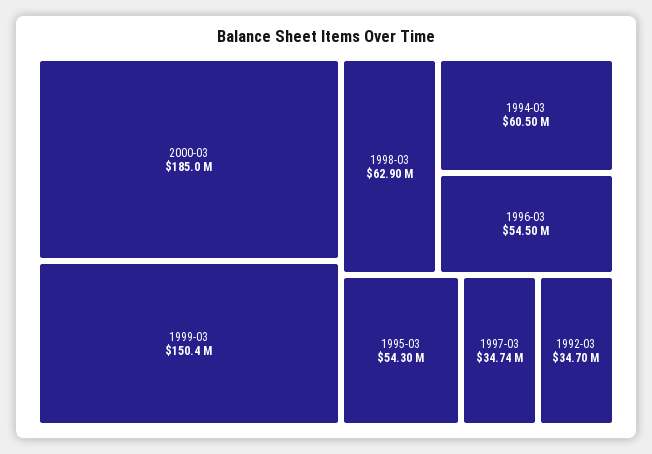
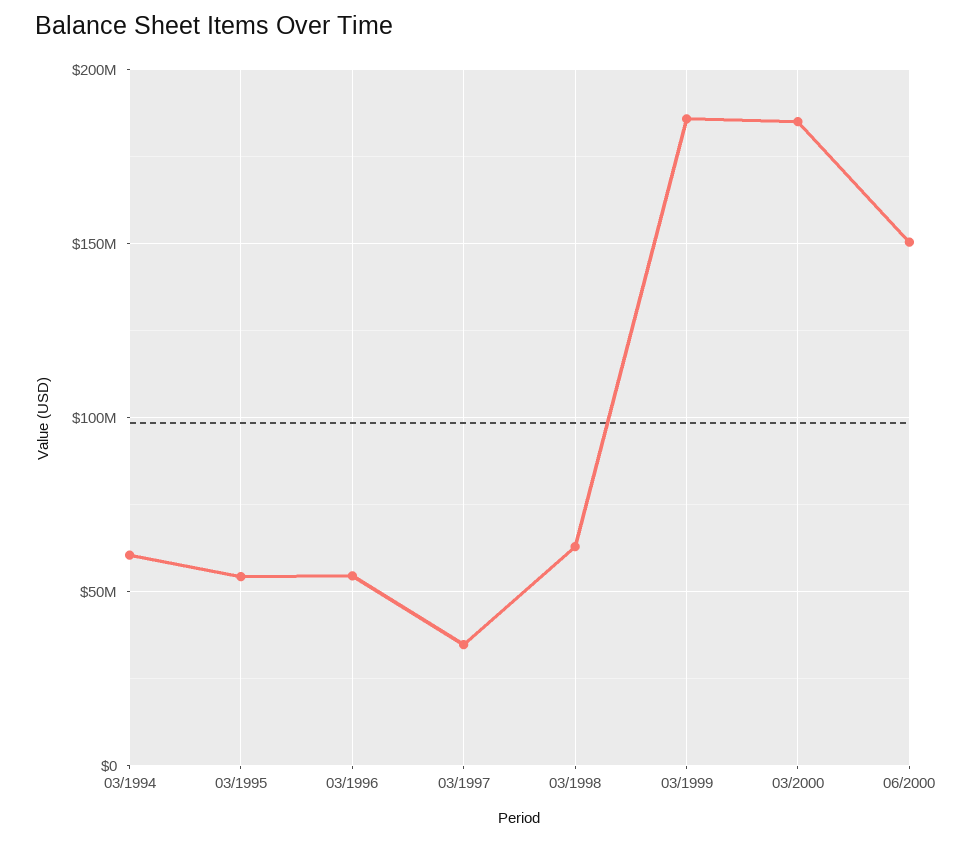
1999-03: 150400000 -> 185000000
1992-03: 34700000 -> none
06/2000: none -> 150000000

